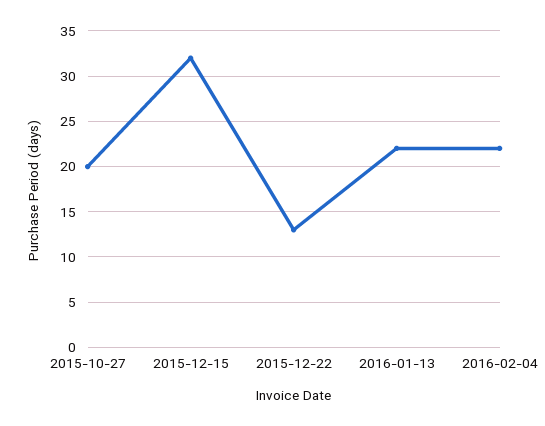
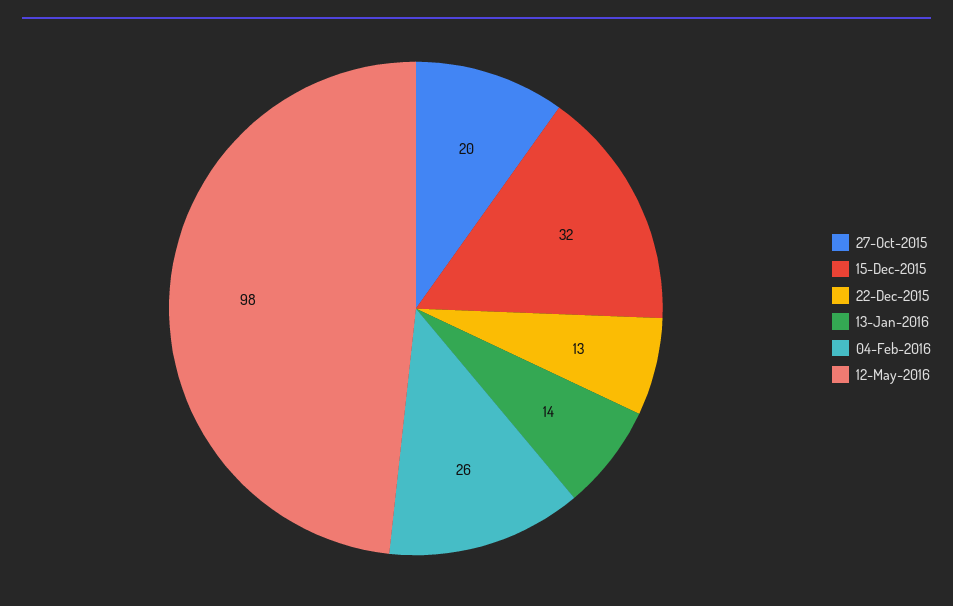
2016-01-13: 22 -> 14
2016-02-04: 22 -> 26
12-May-2016: none -> 98

